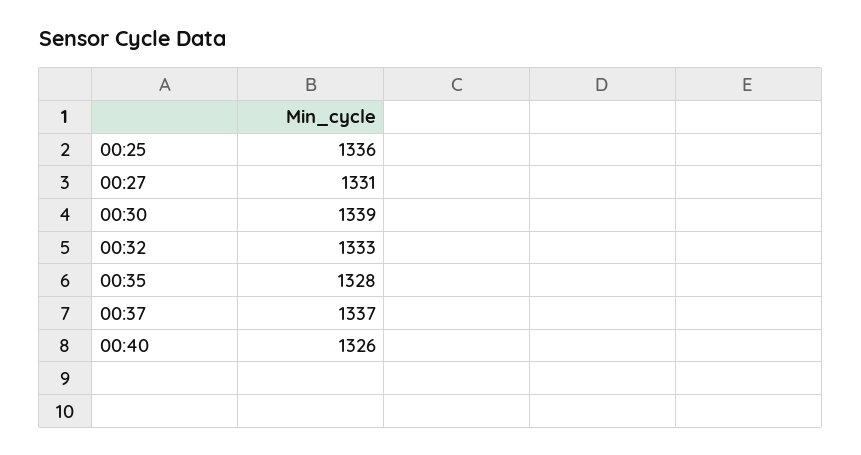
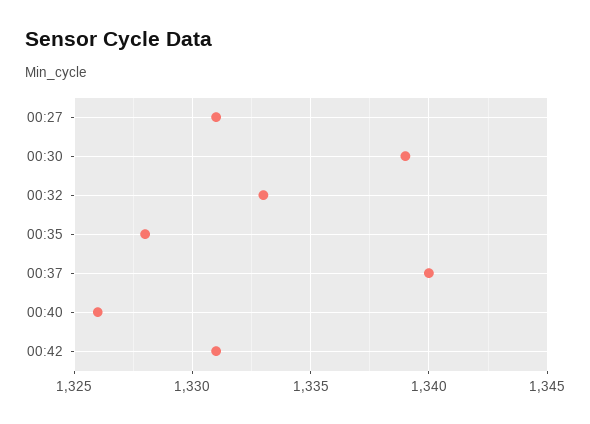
00:25: 1336 -> none
00:37: 1337 -> 1340
00:42: none -> 1331

